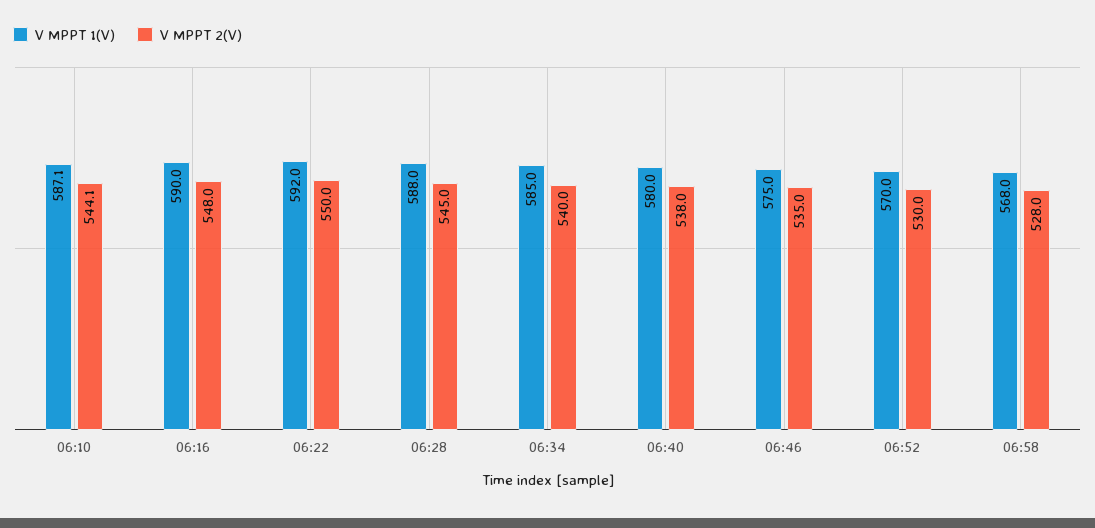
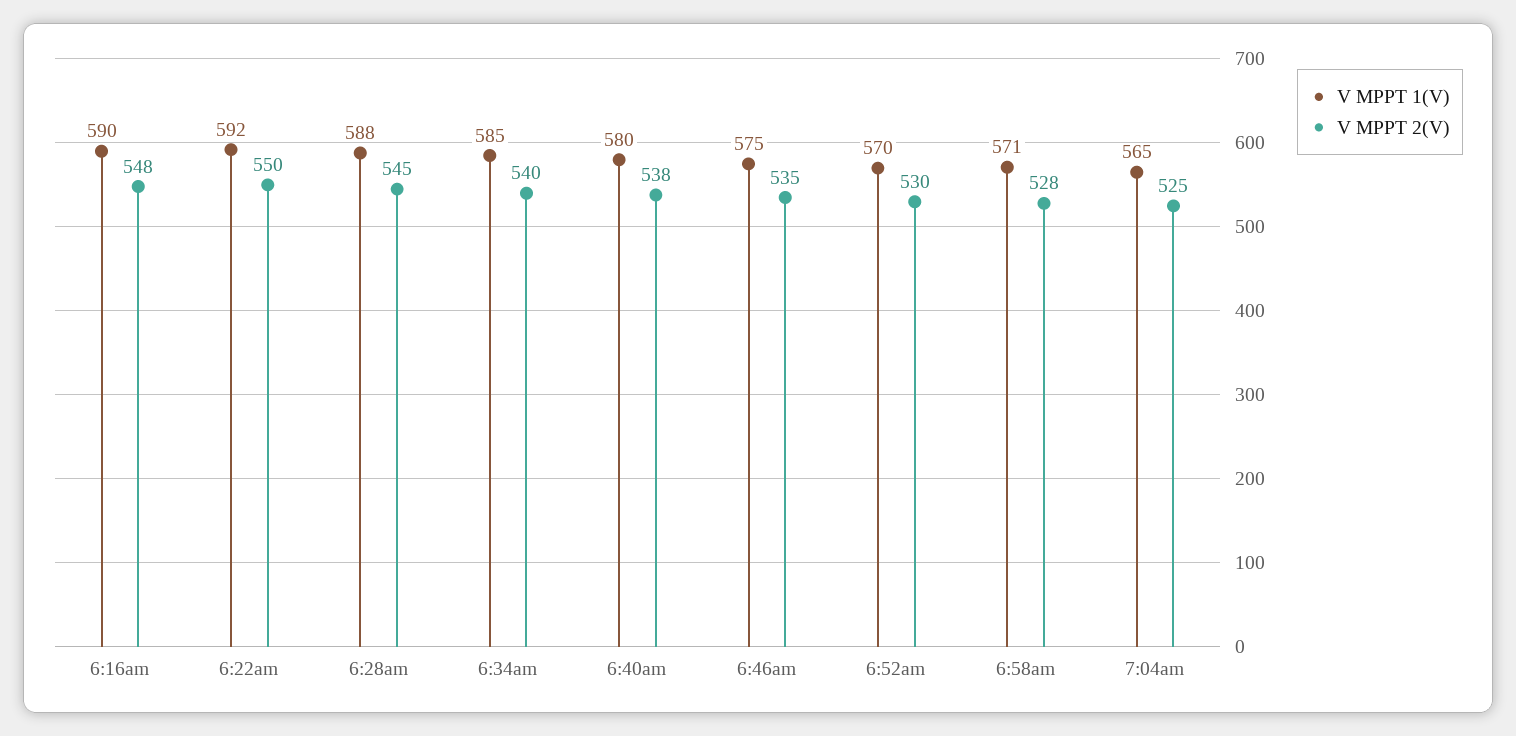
V MPPT 1(V), 06:10: 587.1 -> none
V MPPT 2(V), 06:10: 544.1 -> none
V MPPT 1(V), 06:58: 568 -> 571
V MPPT 1(V), 7:04am: none -> 565
V MPPT 2(V), 7:04am: none -> 525

